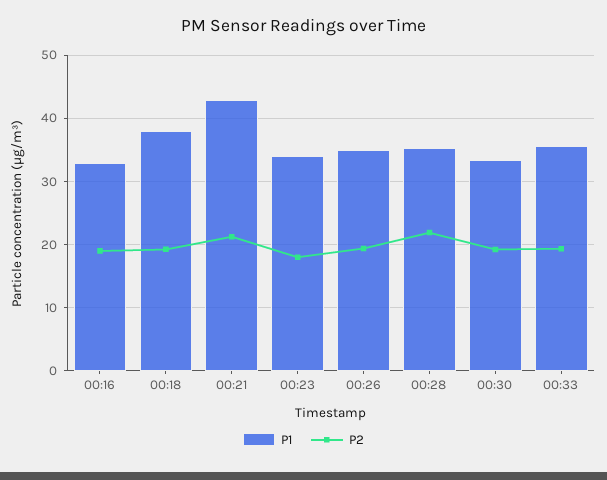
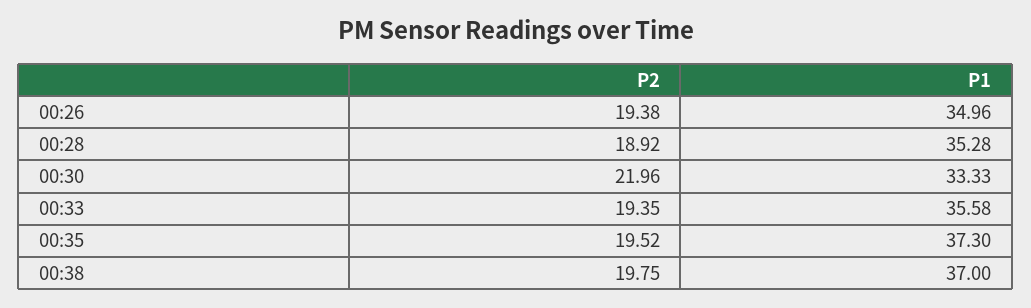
P1, 00:16: 33 -> none
P2, 00:16: 19 -> none
P1, 00:18: 38 -> none
P2, 00:18: 19 -> none
P1, 00:21: 43 -> none
P2, 00:21: 21 -> none
P1, 00:23: 34 -> none
P2, 00:23: 18 -> none
P2, 00:28: 22 -> 18.92
P2, 00:30: 19 -> 21.96
P2, 00:35: none -> 19.52
P1, 00:35: none -> 37.3
P2, 00:38: none -> 19.75
P1, 00:38: none -> 37

